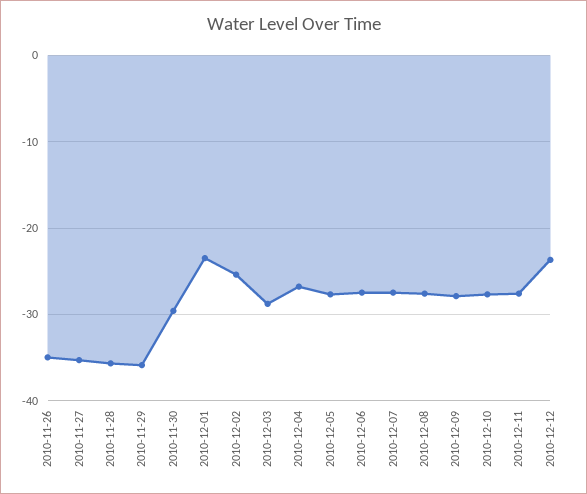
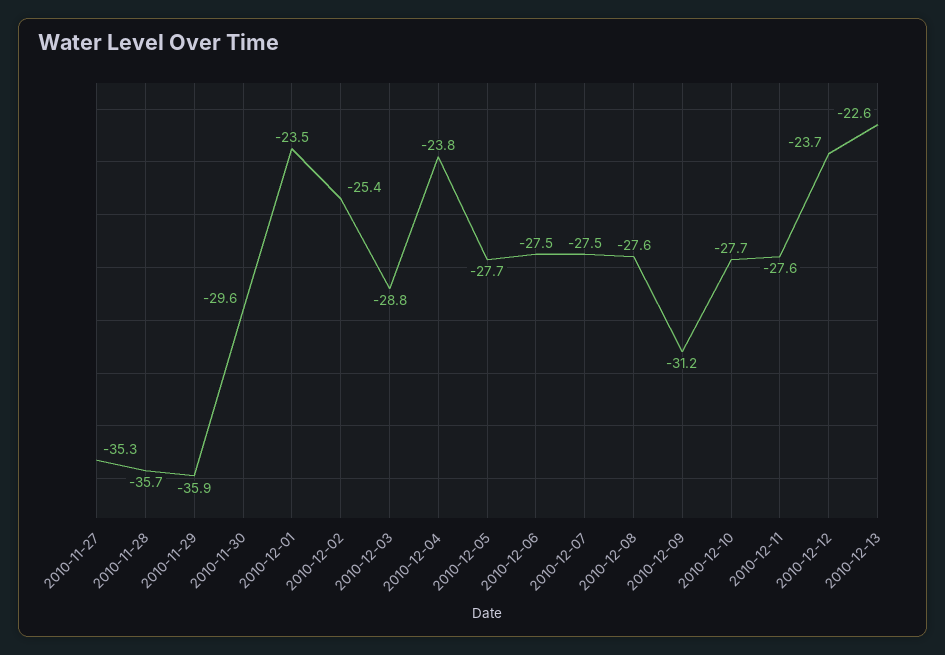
2010-11-26: -35 -> none
2010-12-04: -27 -> -23.8
2010-12-09: -28 -> -31.2
2010-12-13: none -> -22.6

